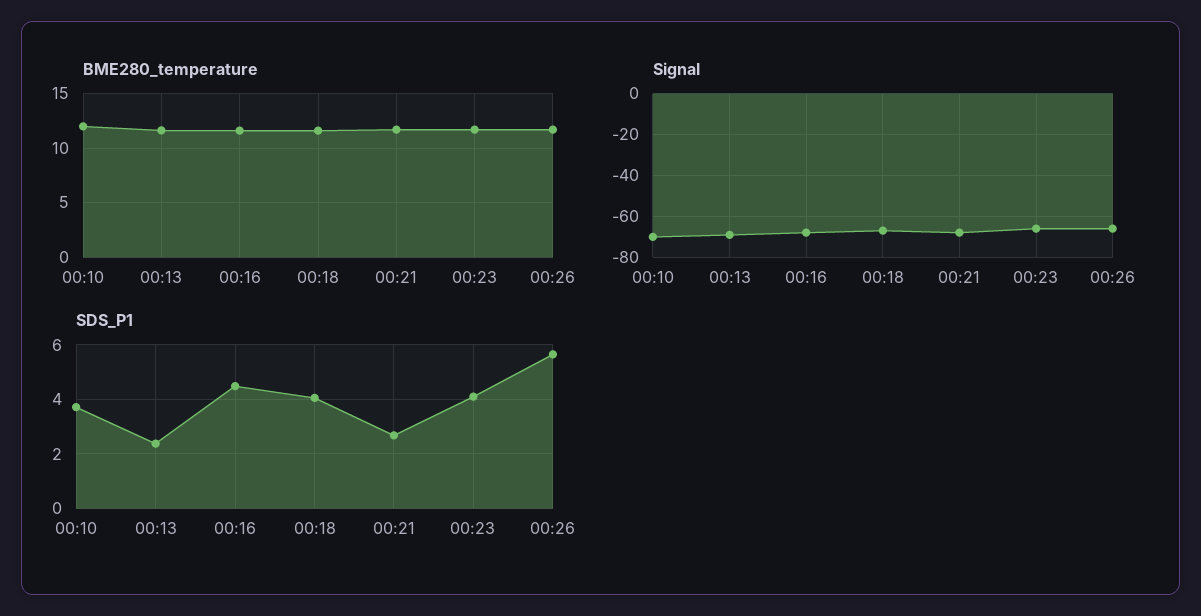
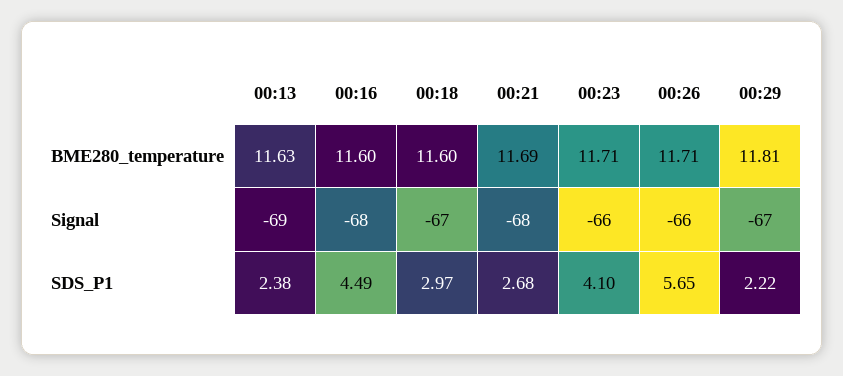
BME280_temperature, 00:10: 12 -> none
Signal, 00:10: -70 -> none
SDS_P1, 00:10: 3.75 -> none
SDS_P1, 00:18: 4 -> 2.97
BME280_temperature, 00:29: none -> 11.81
Signal, 00:29: none -> -67
SDS_P1, 00:29: none -> 2.22

